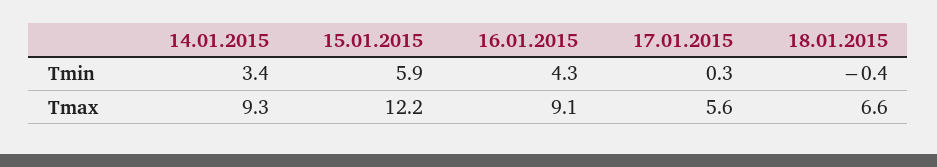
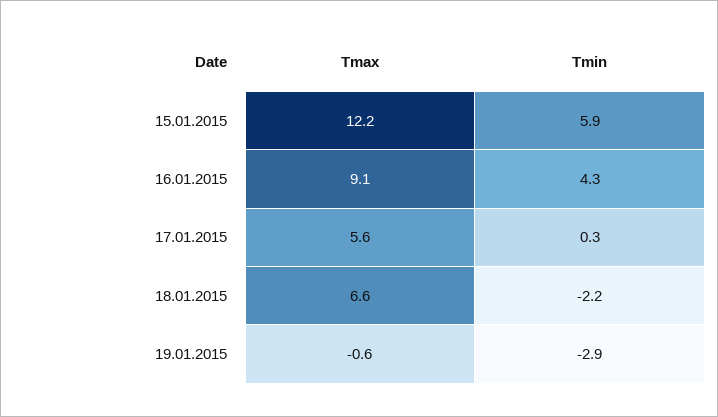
14.01.2015, Tmin: 3.4 -> none
18.01.2015, Tmin: -0.4 -> -2.2
14.01.2015, Tmax: 9.3 -> none
19.01.2015, Tmax: none -> -0.6
19.01.2015, Tmin: none -> -2.9

